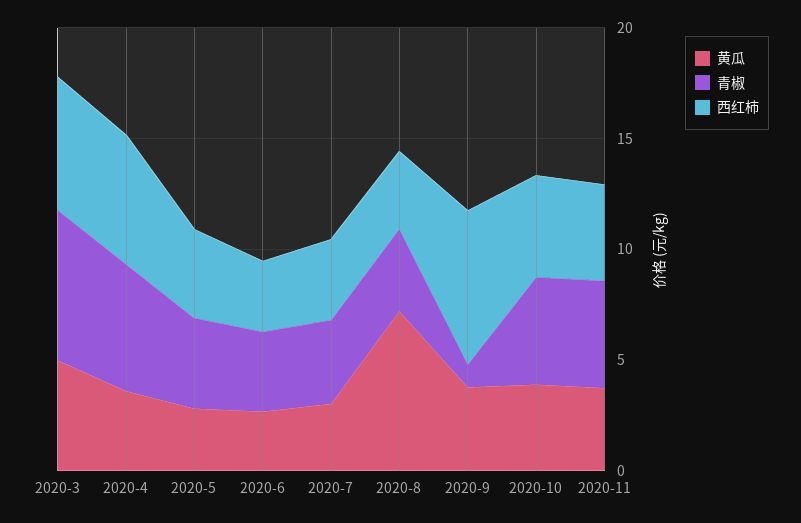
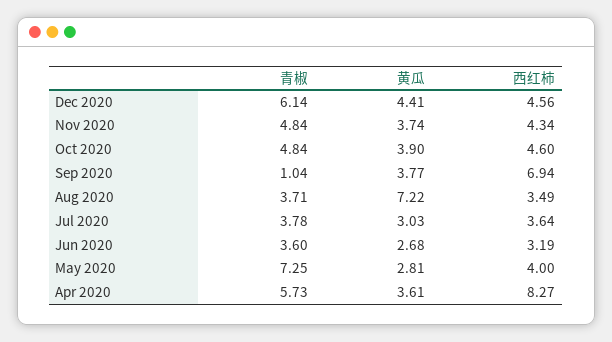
黄瓜, 2020-3: 5 -> none
青椒, 2020-3: 7 -> none
西红柿, 2020-3: 6 -> none
西红柿, 2020-4: 6 -> 8.27
青椒, 2020-5: 4 -> 7.25
青椒, Dec 2020: none -> 6.14
黄瓜, Dec 2020: none -> 4.41
西红柿, Dec 2020: none -> 4.56

